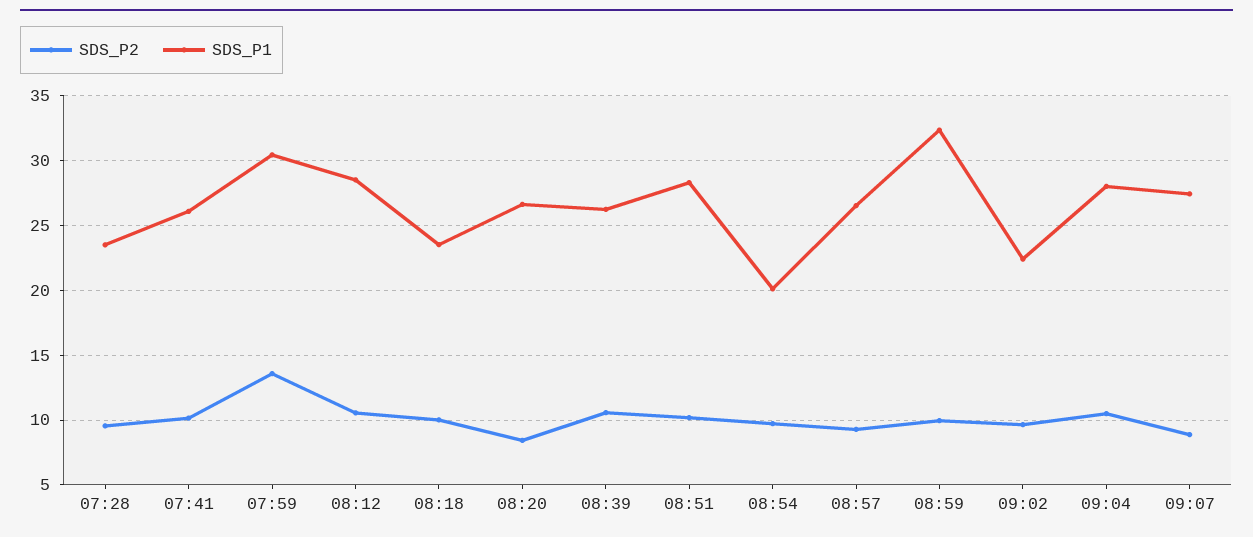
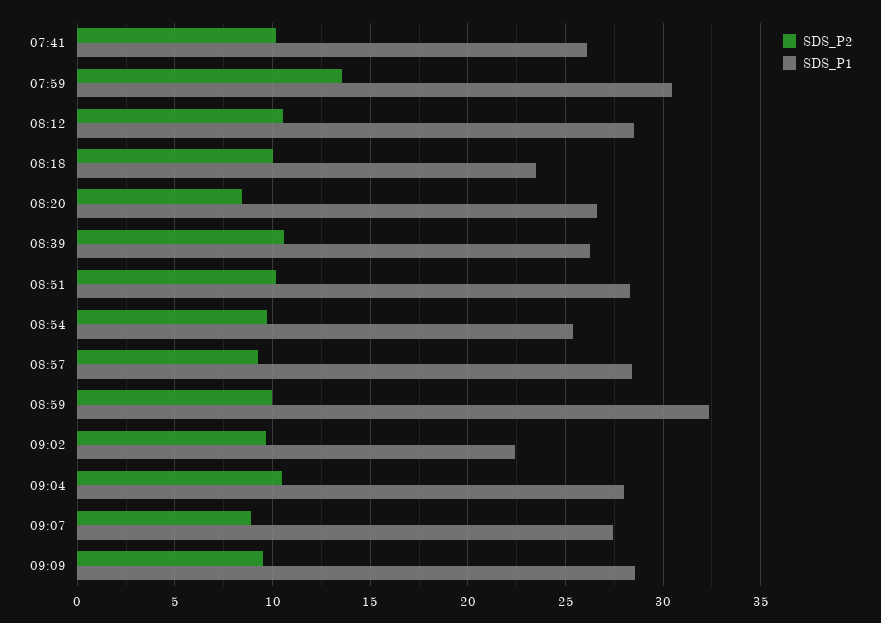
SDS_P2, 07:28: 9.5 -> none
SDS_P1, 07:28: 23.5 -> none
SDS_P1, 08:54: 20 -> 25.5
SDS_P1, 08:57: 26.5 -> 28.5
SDS_P2, 09:09: none -> 9.5
SDS_P1, 09:09: none -> 28.5

